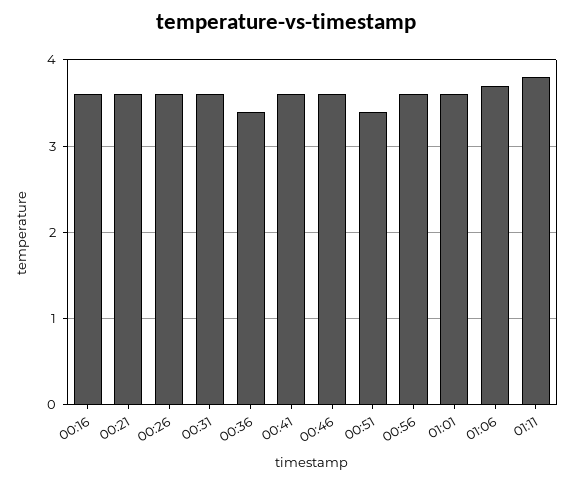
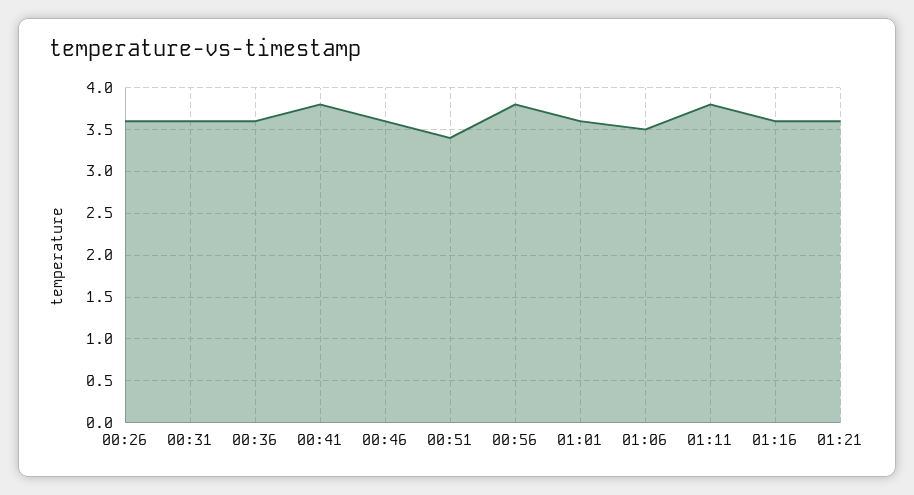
00:16: 3.6 -> none
00:21: 3.6 -> none
00:36: 3.4 -> 3.6
00:41: 3.6 -> 3.8
00:56: 3.6 -> 3.8
01:06: 3.7 -> 3.5
01:16: none -> 3.6
01:21: none -> 3.6

